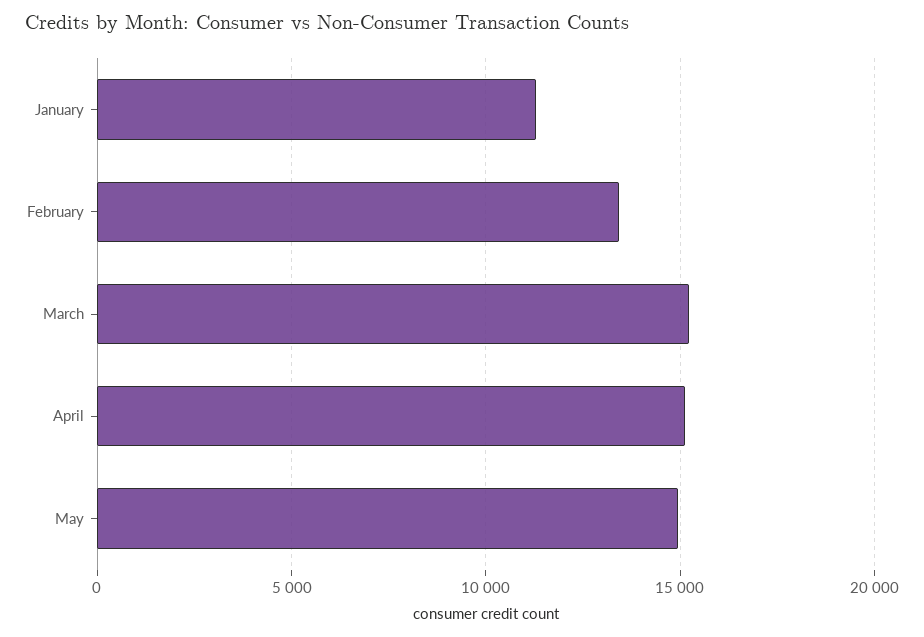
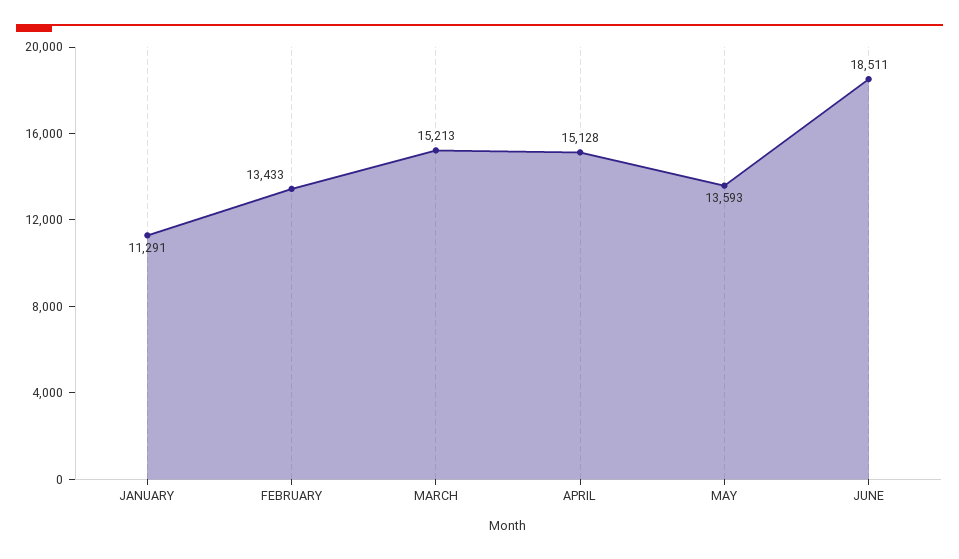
May: 15000 -> 13593
JUNE: none -> 18511

